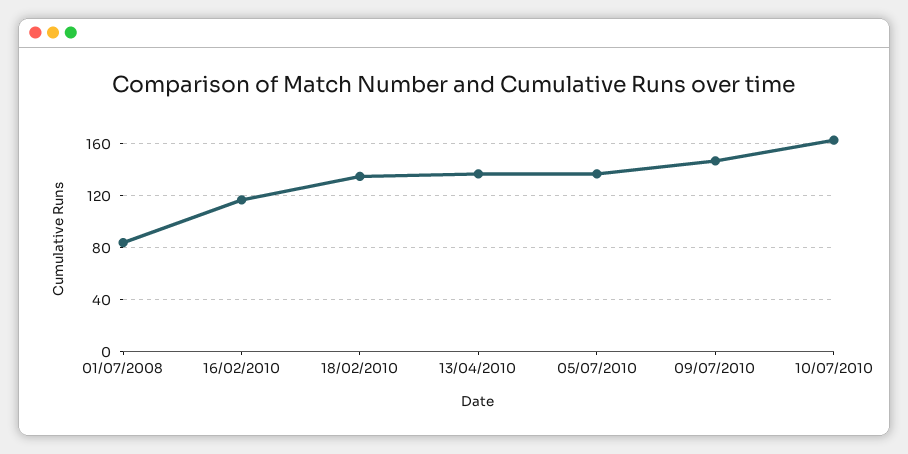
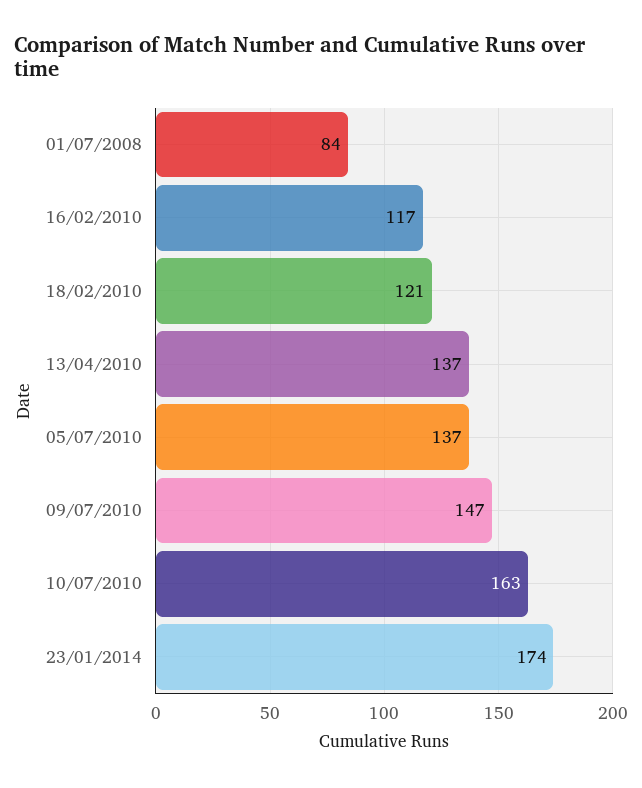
18/02/2010: 135 -> 121
23/01/2014: none -> 174

